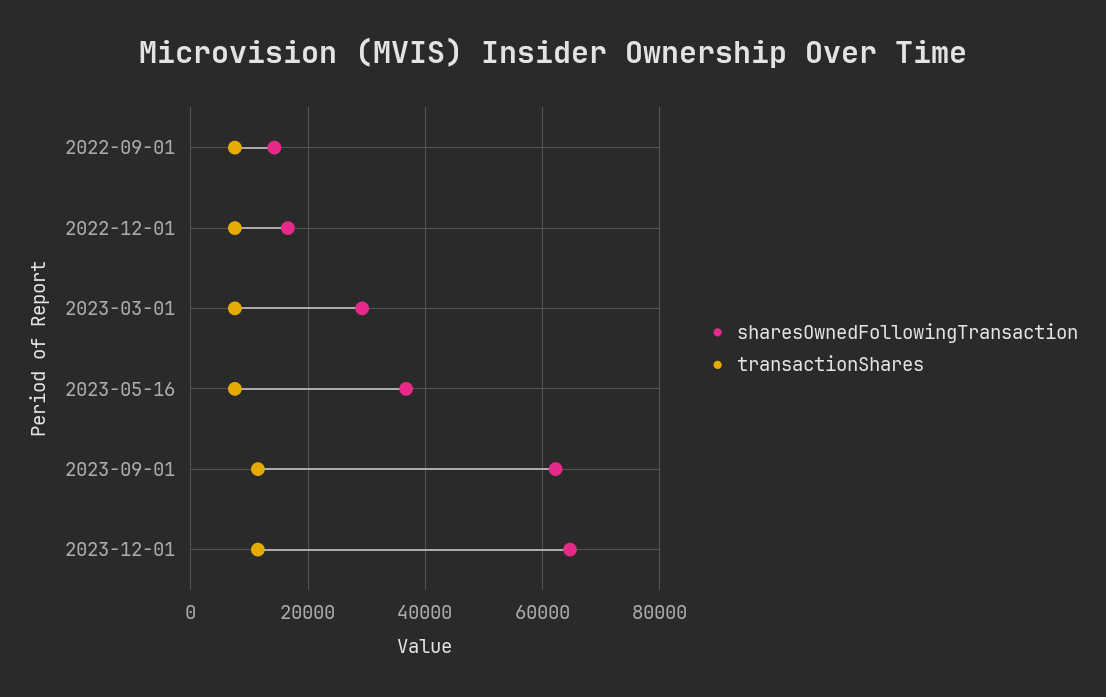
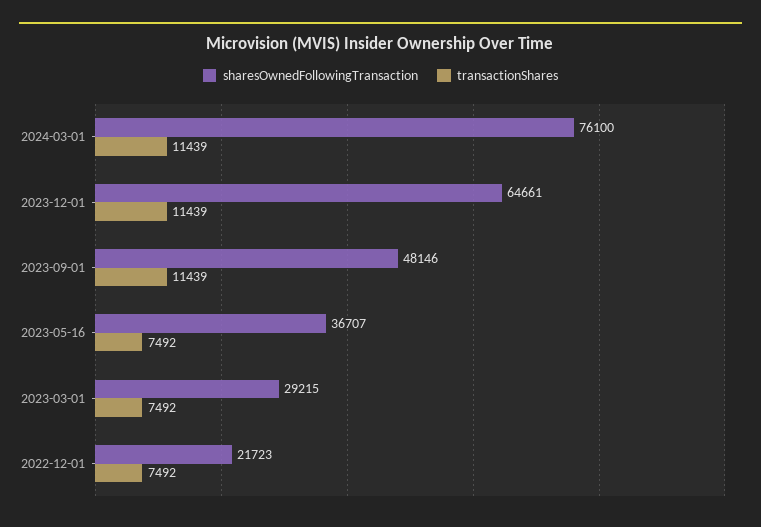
sharesOwnedFollowingTransaction, 2022-09-01: 14000 -> none
transactionShares, 2022-09-01: 8000 -> none
sharesOwnedFollowingTransaction, 2022-12-01: 16000 -> 21723
sharesOwnedFollowingTransaction, 2023-09-01: 62000 -> 48146
sharesOwnedFollowingTransaction, 2024-03-01: none -> 76100
transactionShares, 2024-03-01: none -> 11439

